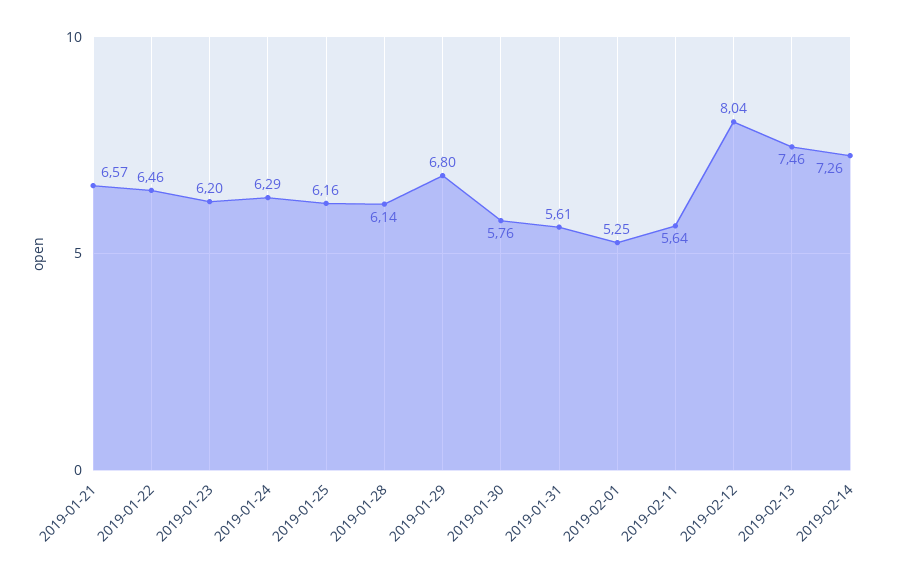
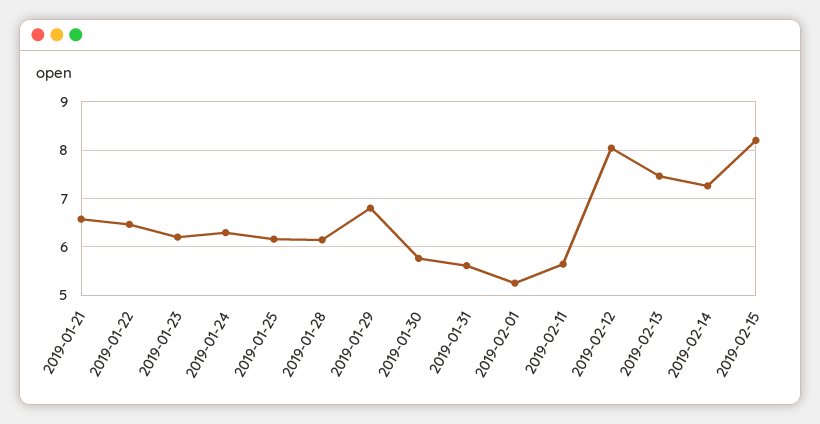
2019-02-15: none -> 8.2

